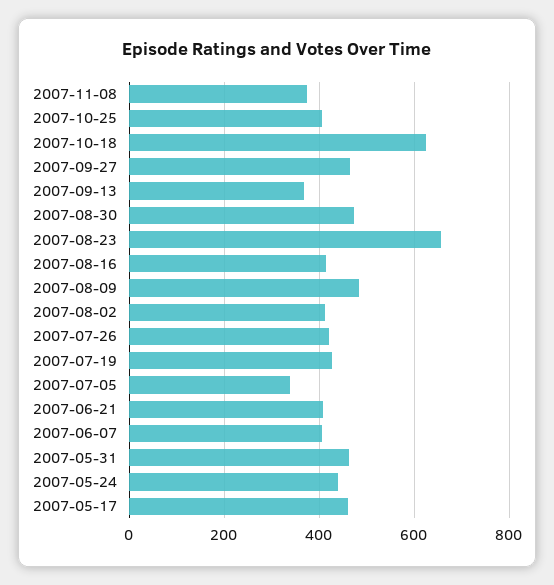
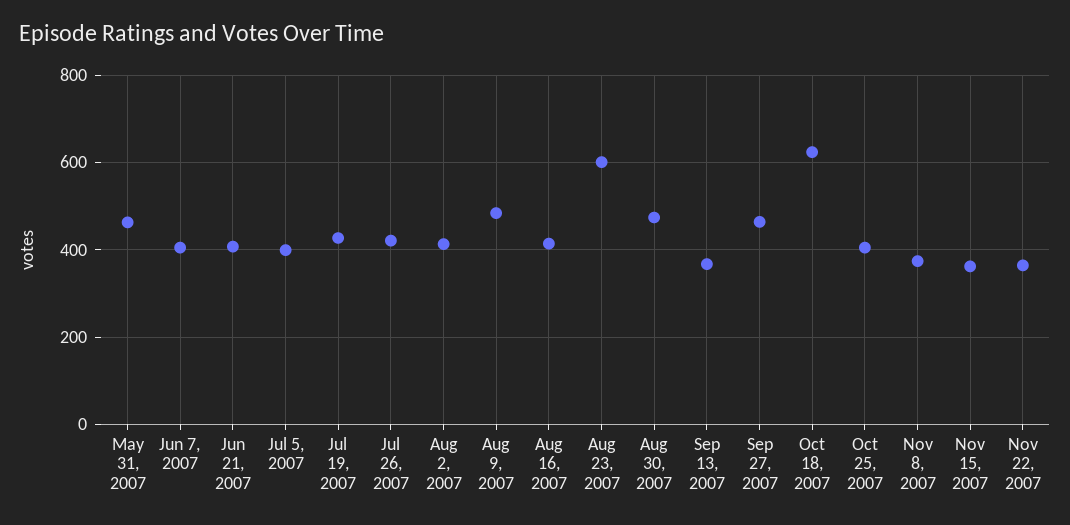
2007-08-23: 660 -> 600
2007-07-05: 340 -> 400
2007-05-24: 440 -> none
2007-05-17: 460 -> none
Nov 15, 2007: none -> 360
Nov 22, 2007: none -> 360

